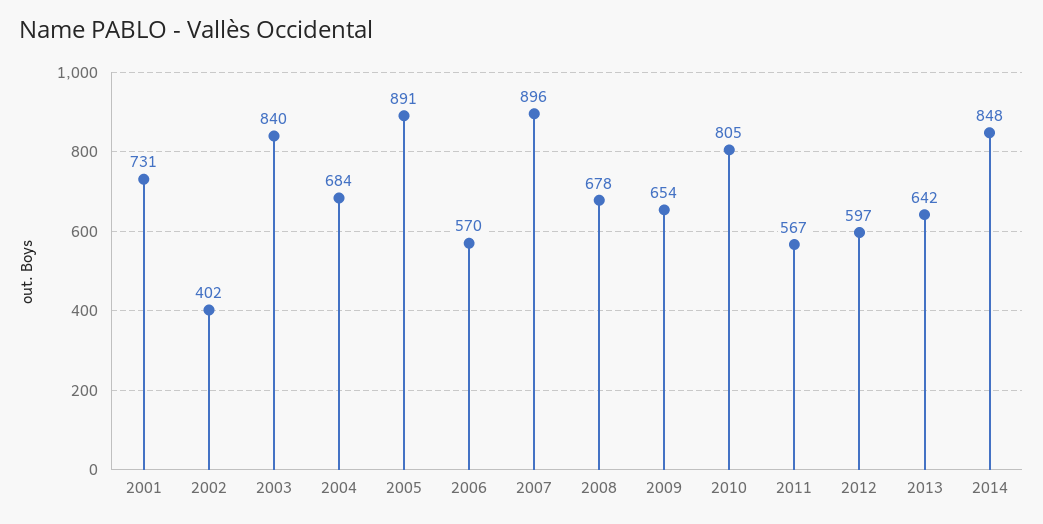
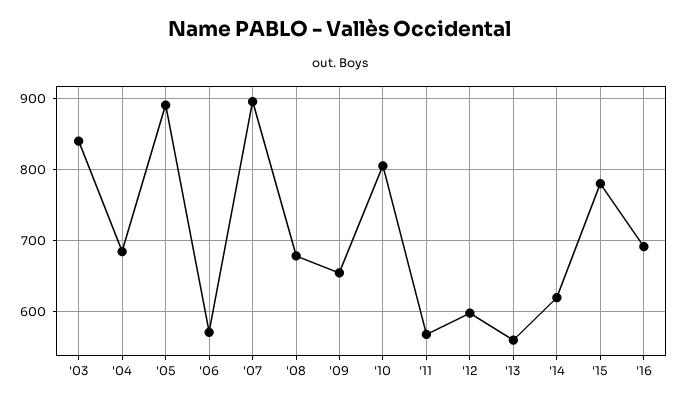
2001: 731 -> none
2002: 402 -> none
2013: 642 -> 560
2014: 848 -> 620
'15: none -> 780
'16: none -> 690

